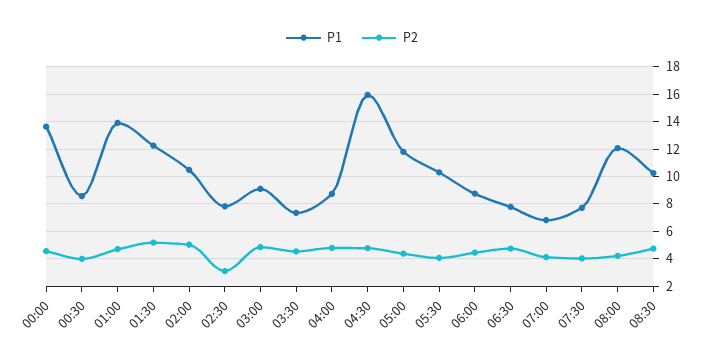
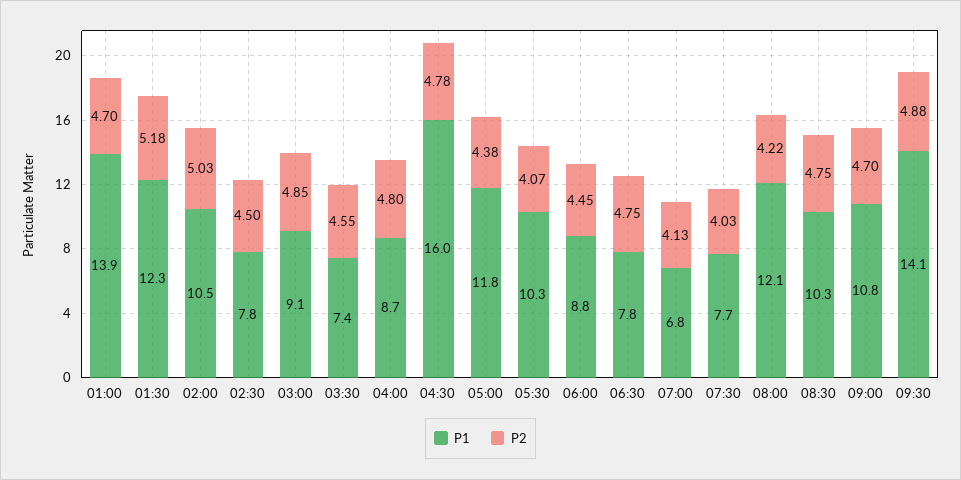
P1, 00:00: 13.5 -> none
P2, 00:00: 4.5 -> none
P1, 00:30: 8.5 -> none
P2, 00:30: 4 -> none
P2, 02:30: 3 -> 4.5
P1, 09:00: none -> 10.8
P2, 09:00: none -> 4.7
P1, 09:30: none -> 14.1
P2, 09:30: none -> 4.88

